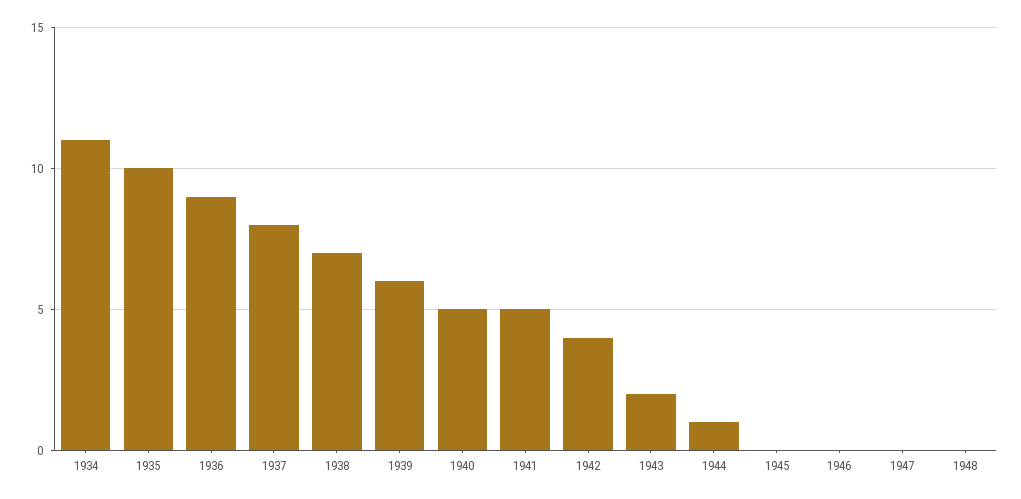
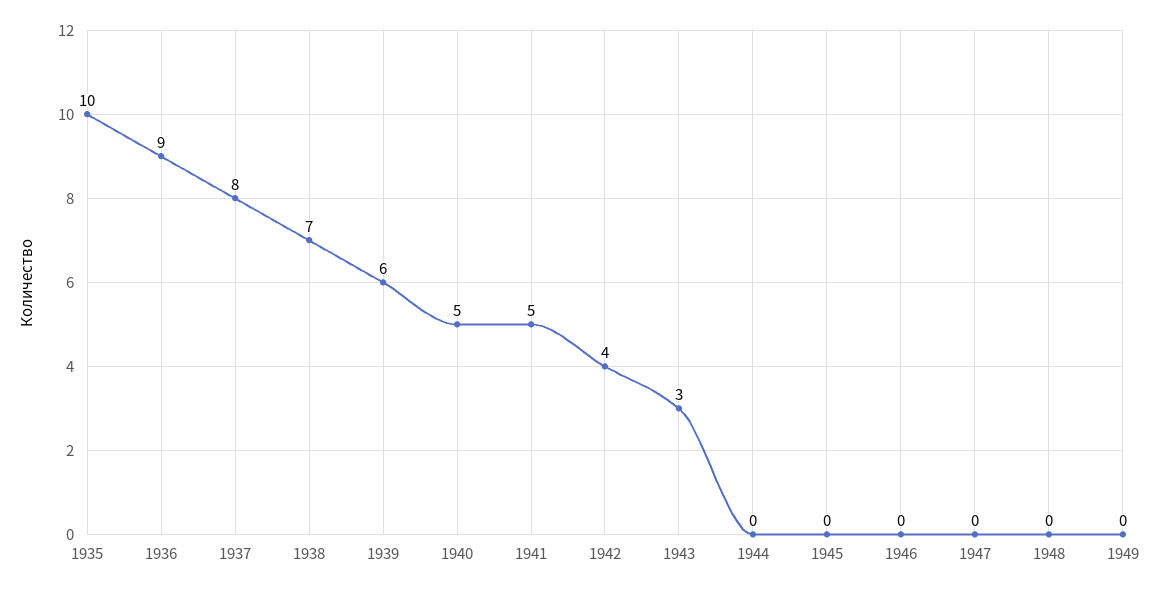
1934: 11 -> none
1943: 2 -> 3
1944: 1 -> 0
1949: none -> 0

